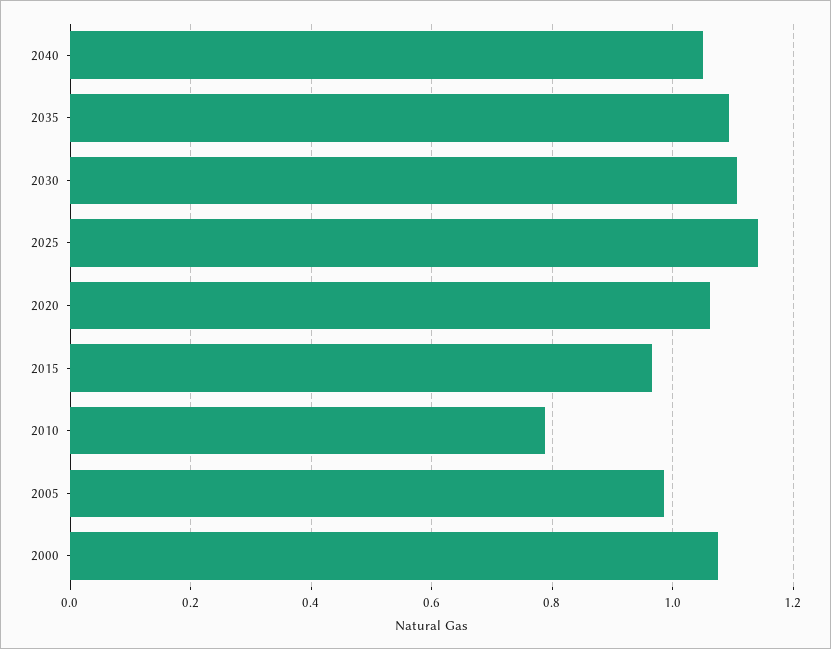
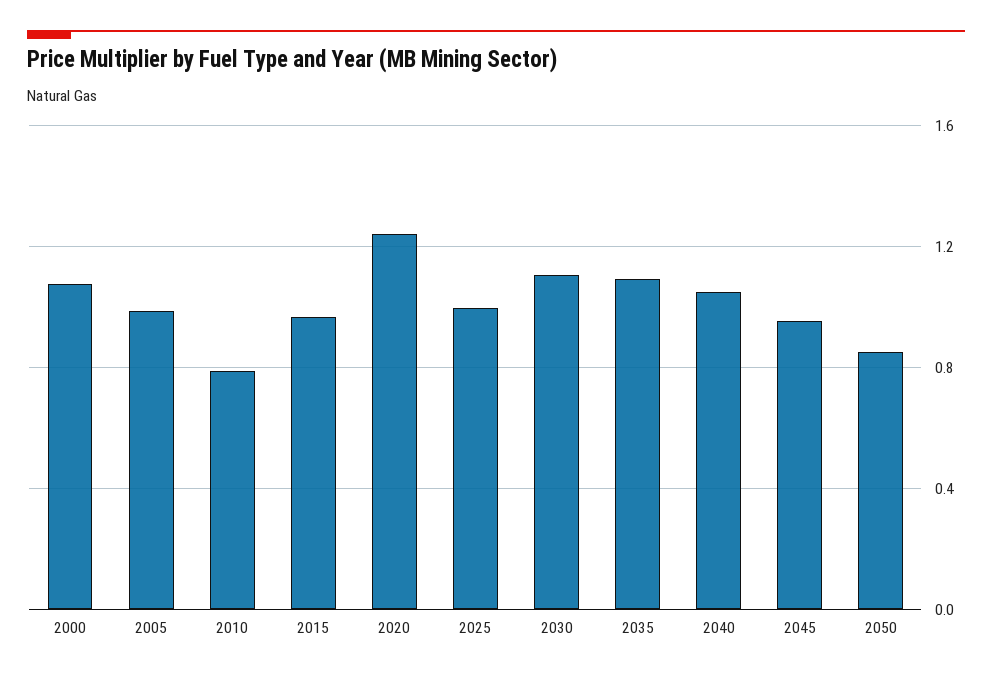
2025: 1.14 -> 1
2020: 1.06 -> 1.25
2045: none -> 0.95
2050: none -> 0.85

